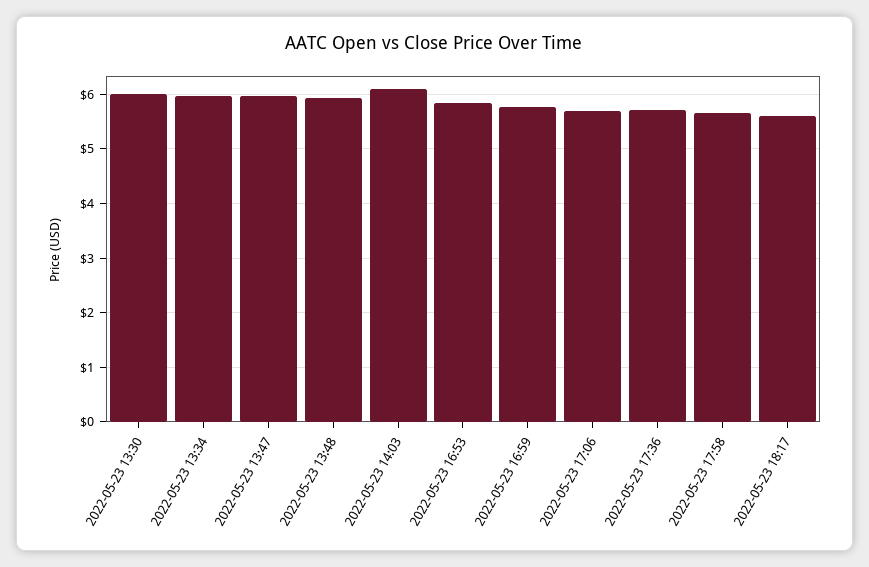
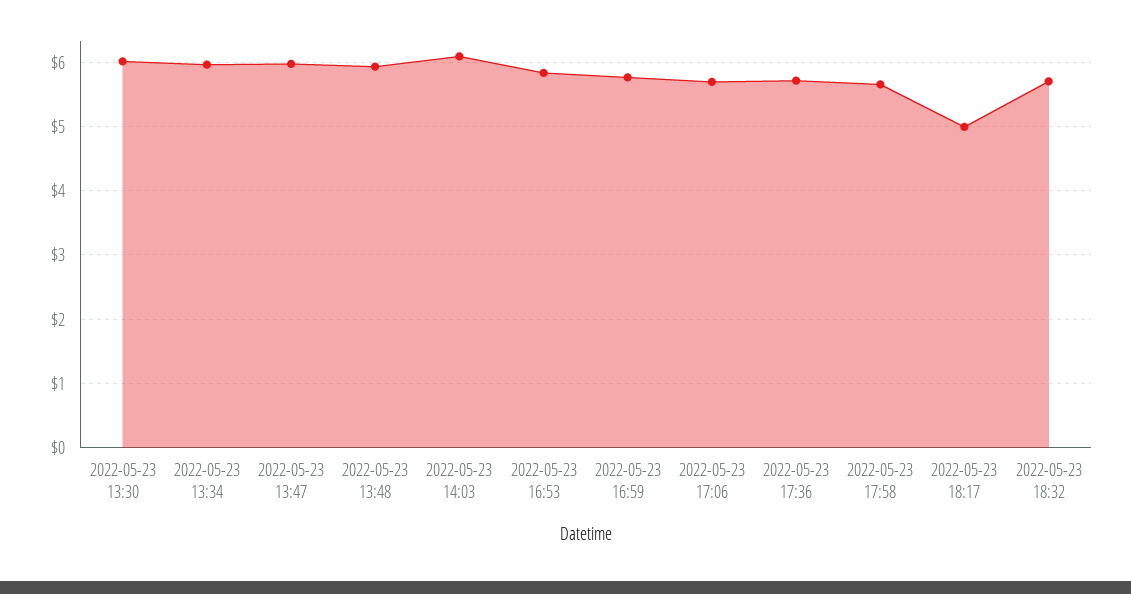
2022-05-23 18:17: 5.6 -> 5
2022-05-23 18:32: none -> 5.7

